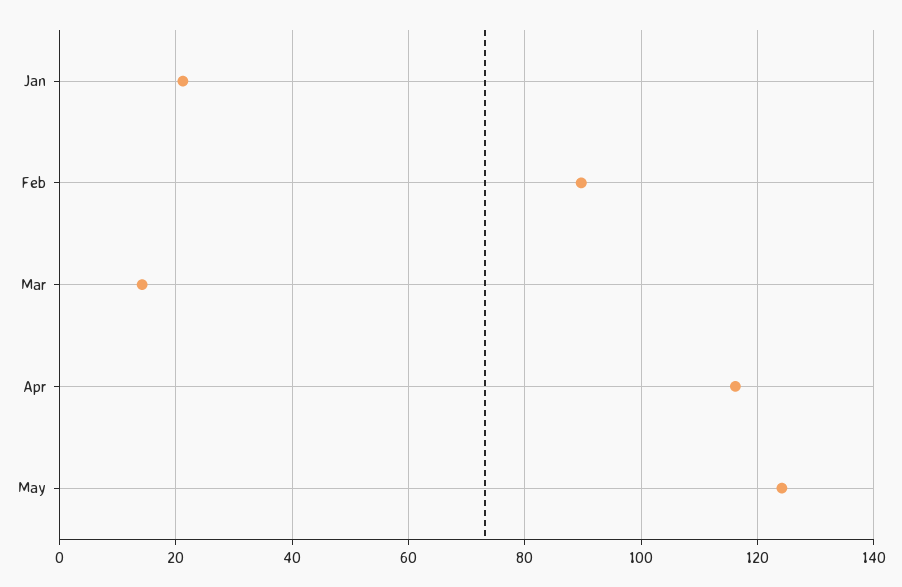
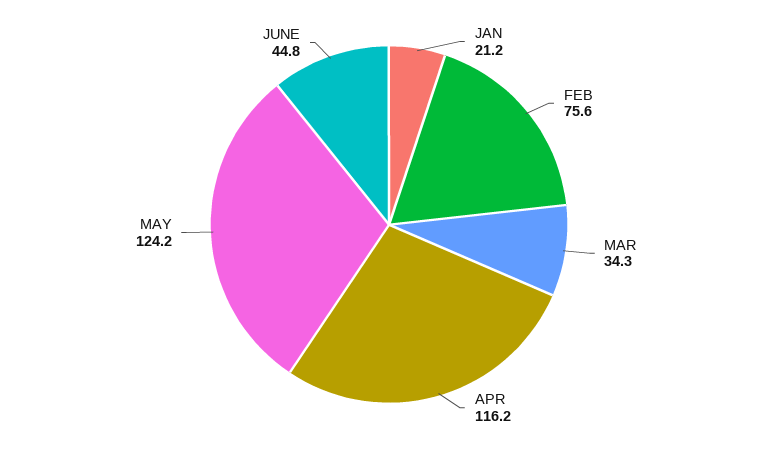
Feb: 90 -> 75.6
Mar: 14 -> 34.3
JUNE: none -> 44.8

